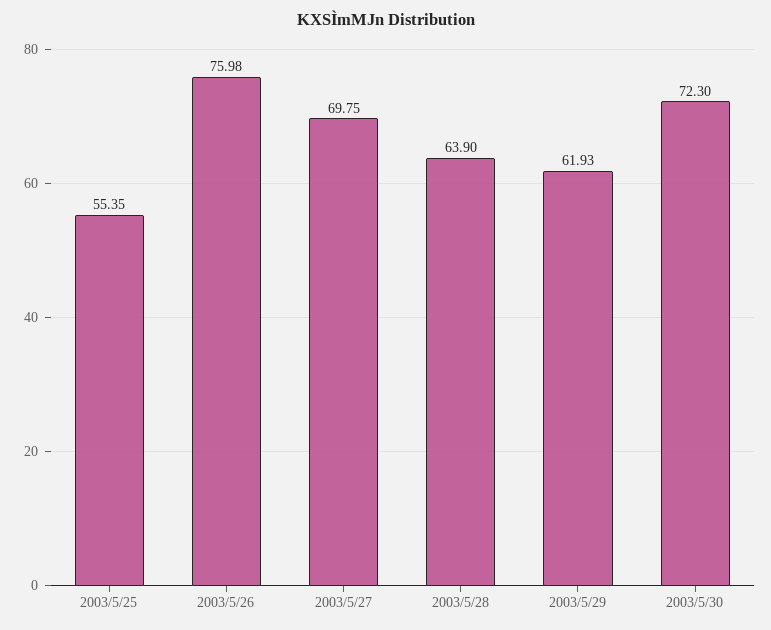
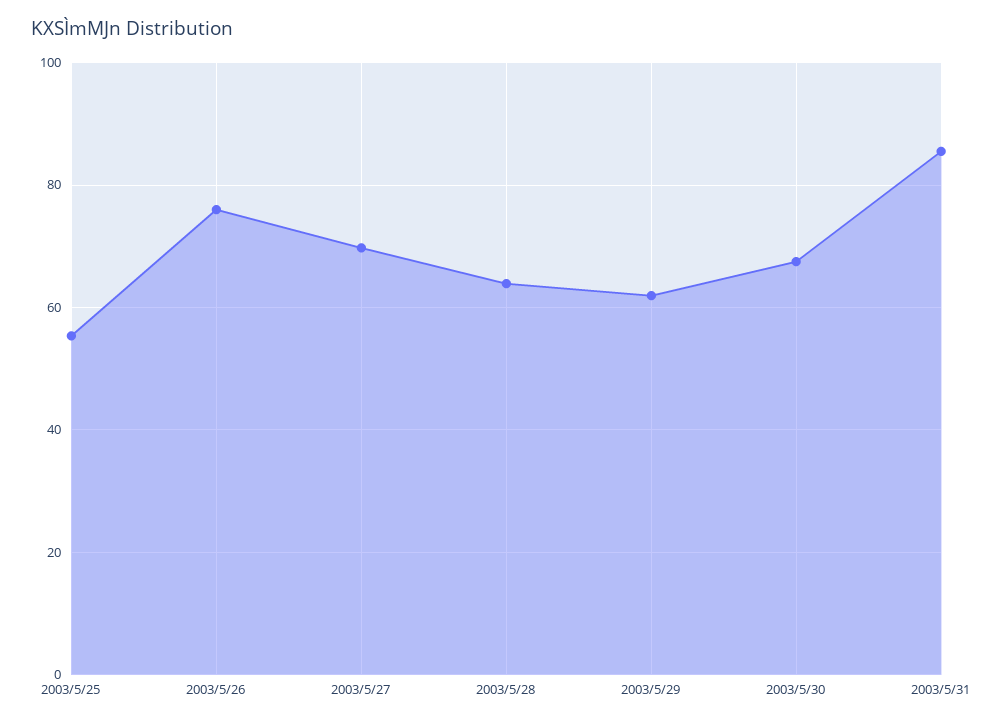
2003/5/30: 72.3 -> 68
2003/5/31: none -> 86

